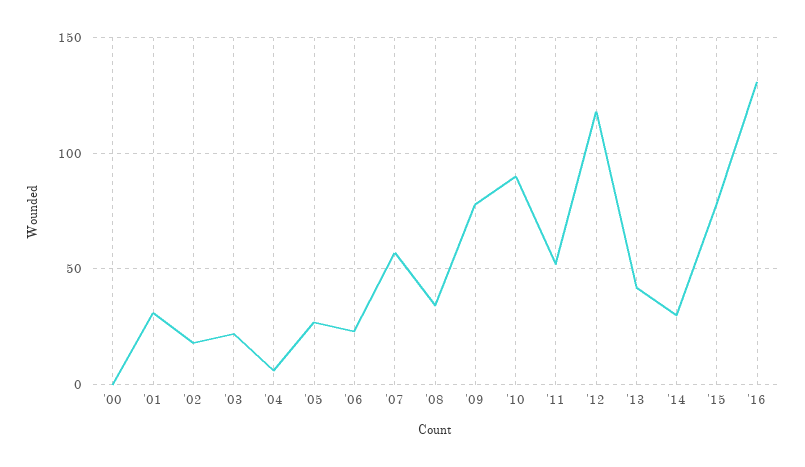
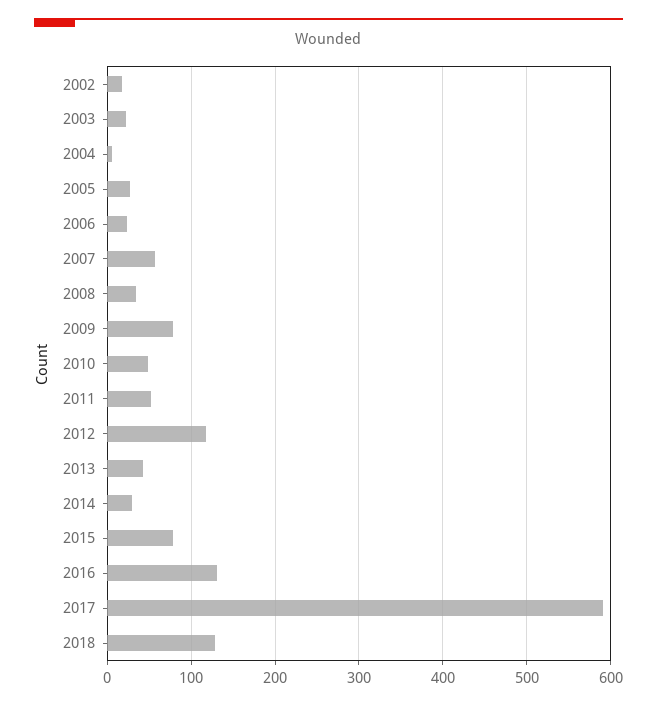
'00: 0 -> none
'01: 30 -> none
'10: 90 -> 50
2017: none -> 590
2018: none -> 130

